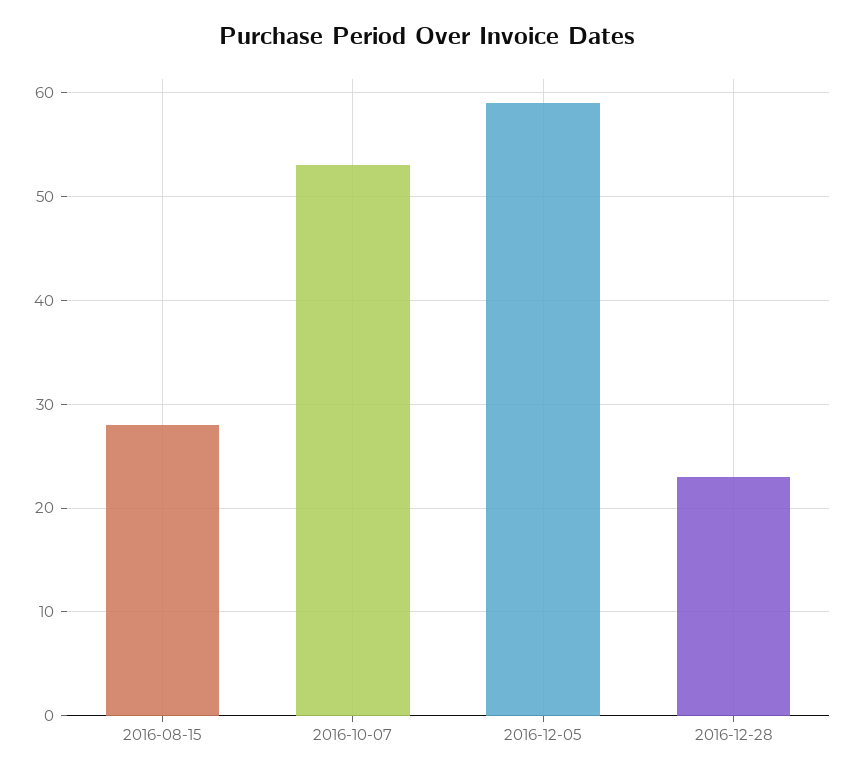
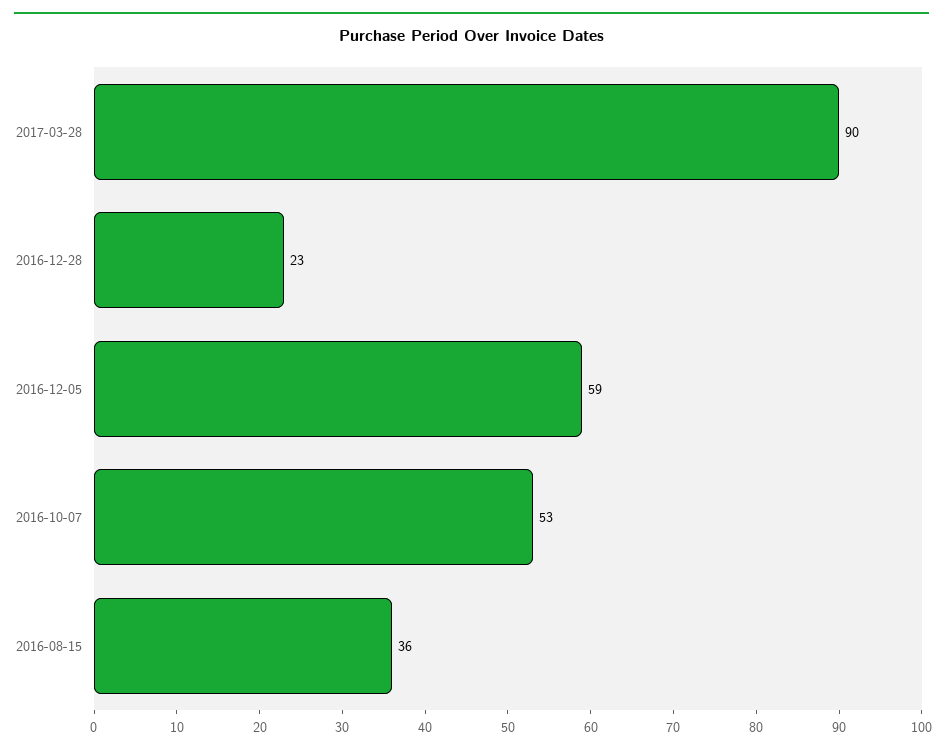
2016-08-15: 28 -> 36
2017-03-28: none -> 90

